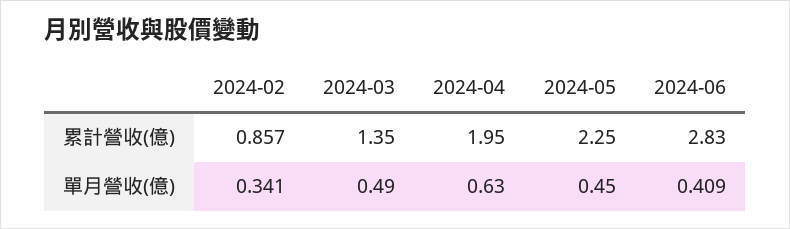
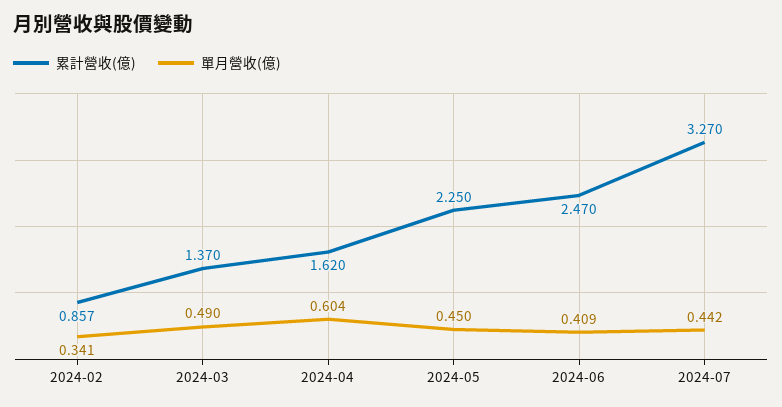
累計營收(億), 2024-03: 1.35 -> 1.37
累計營收(億), 2024-04: 1.95 -> 1.62
累計營收(億), 2024-06: 2.83 -> 2.47
單月營收(億), 2024-04: 0.63 -> 0.604
累計營收(億), 2024-07: none -> 3.27
單月營收(億), 2024-07: none -> 0.442

